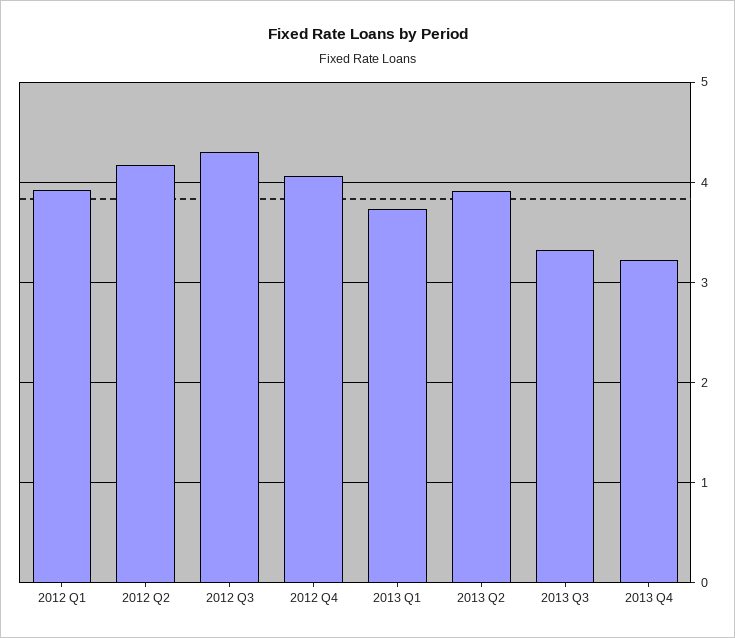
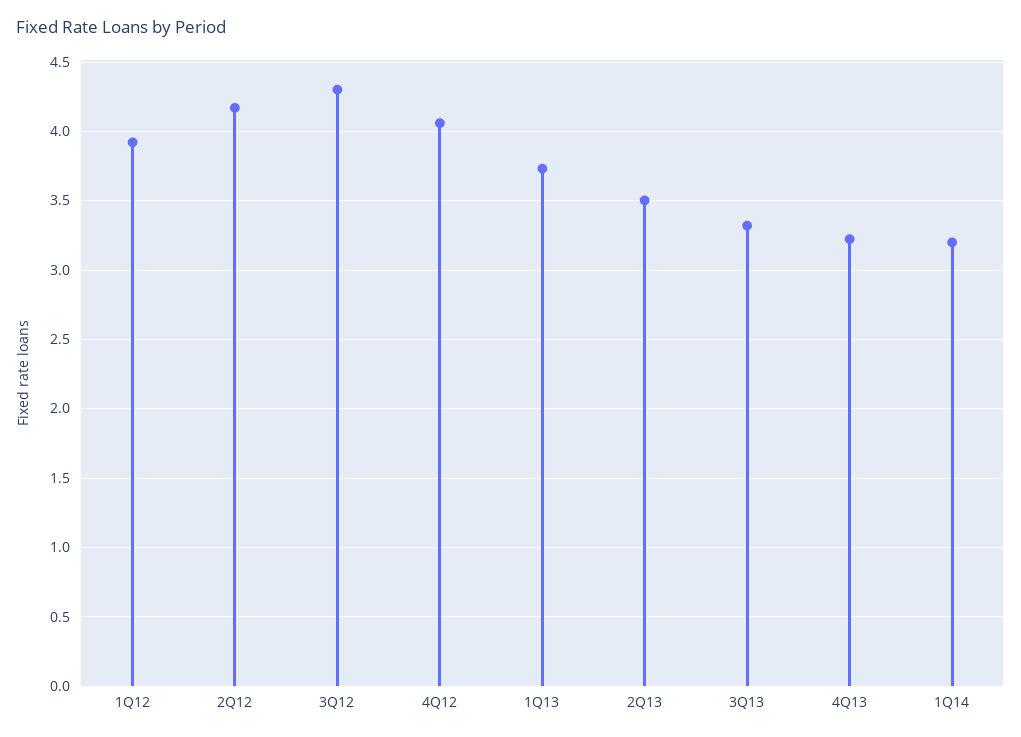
2013 Q2: 3.9 -> 3.5
1Q14: none -> 3.2

